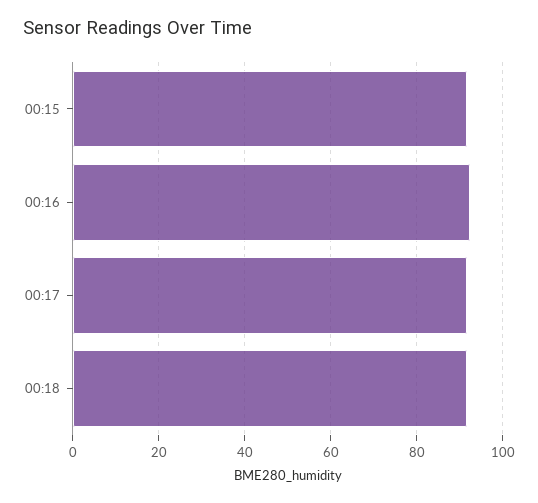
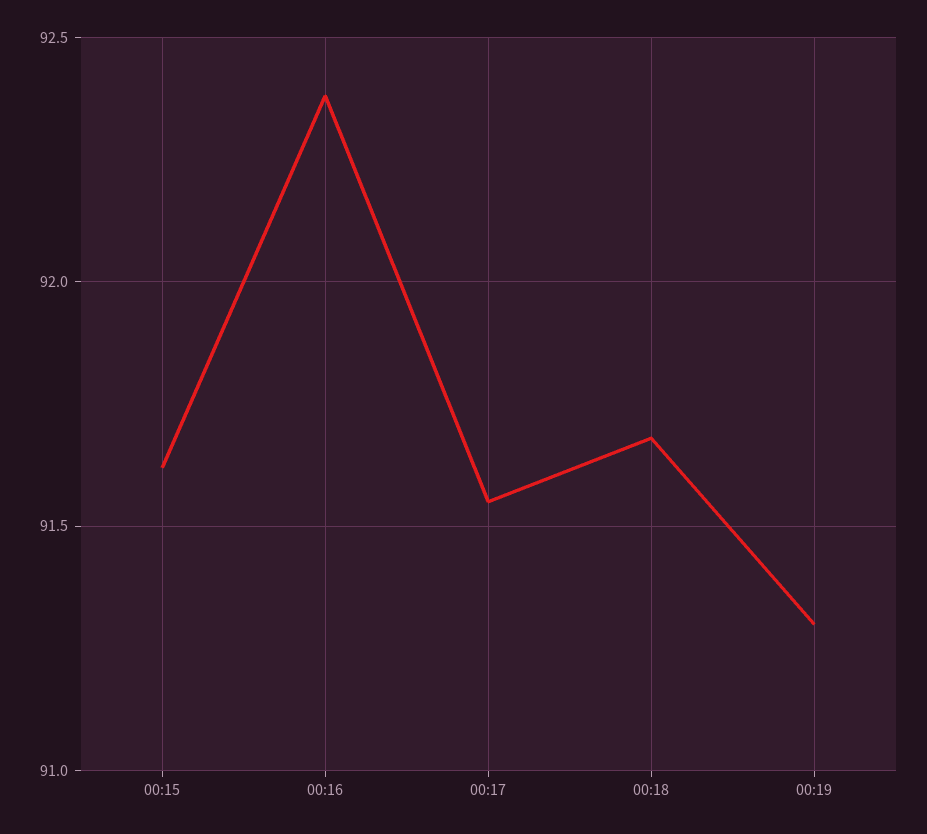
00:19: none -> 91.3

